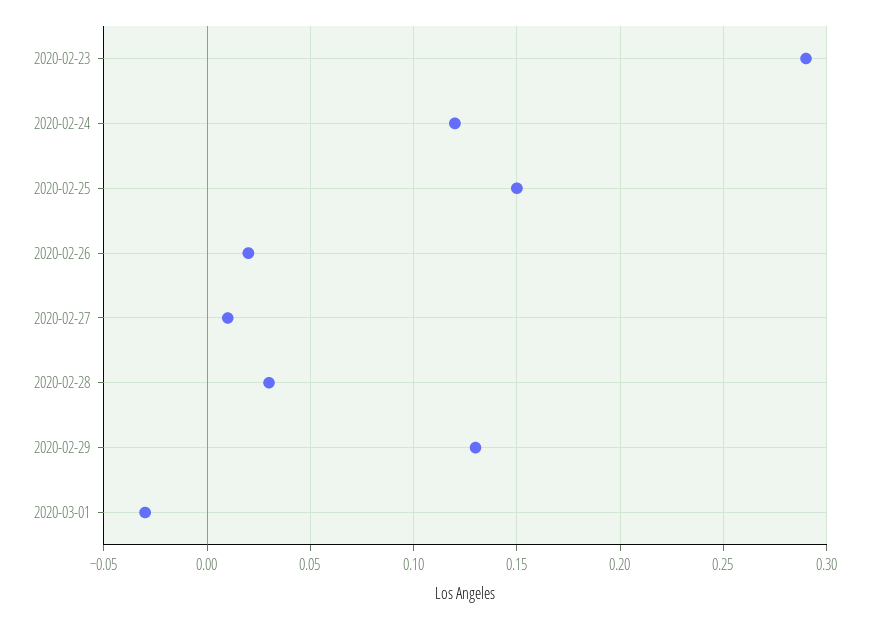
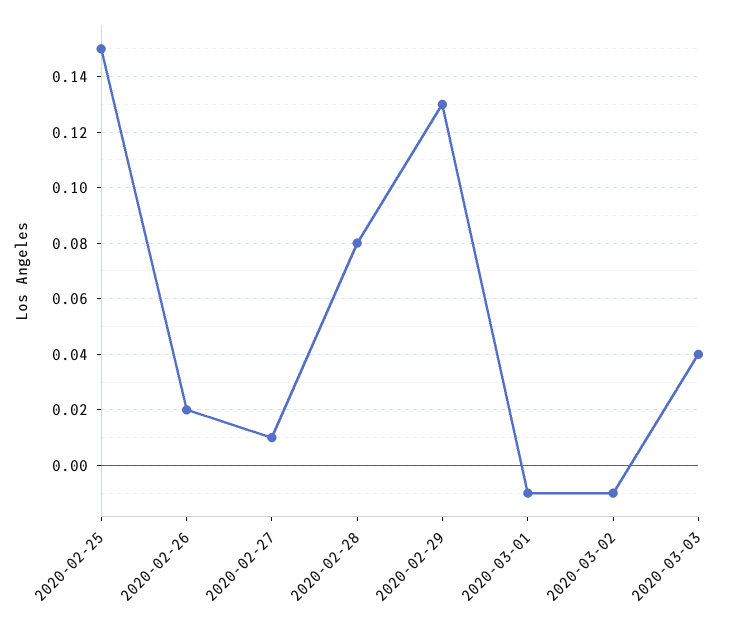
2020-02-23: 0.29 -> none
2020-02-24: 0.12 -> none
2020-02-28: 0.03 -> 0.08
2020-03-01: -0.03 -> -0.01
2020-03-02: none -> -0.01
2020-03-03: none -> 0.04

